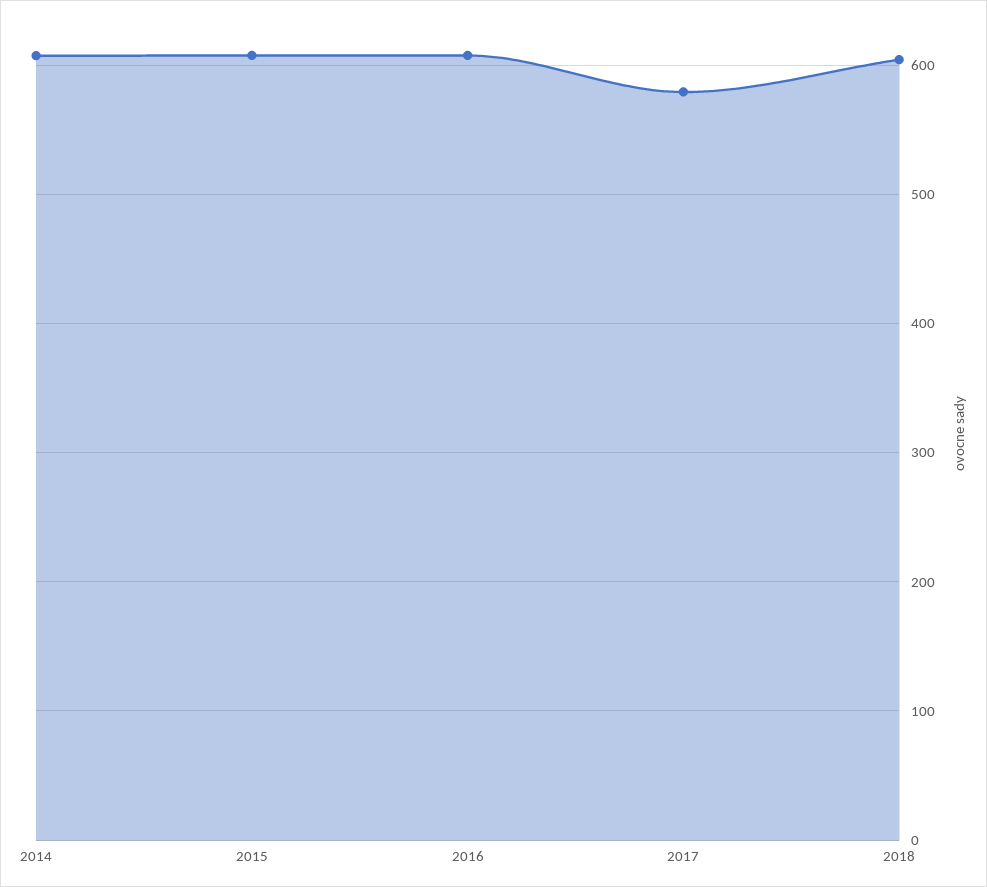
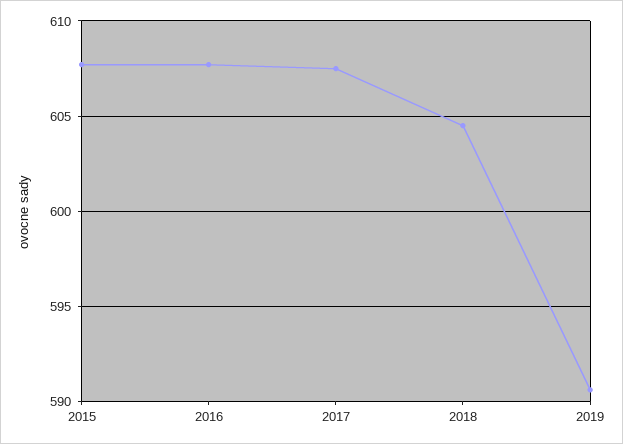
2014: 610 -> none
2017: 580 -> 607.5
2019: none -> 590.5

